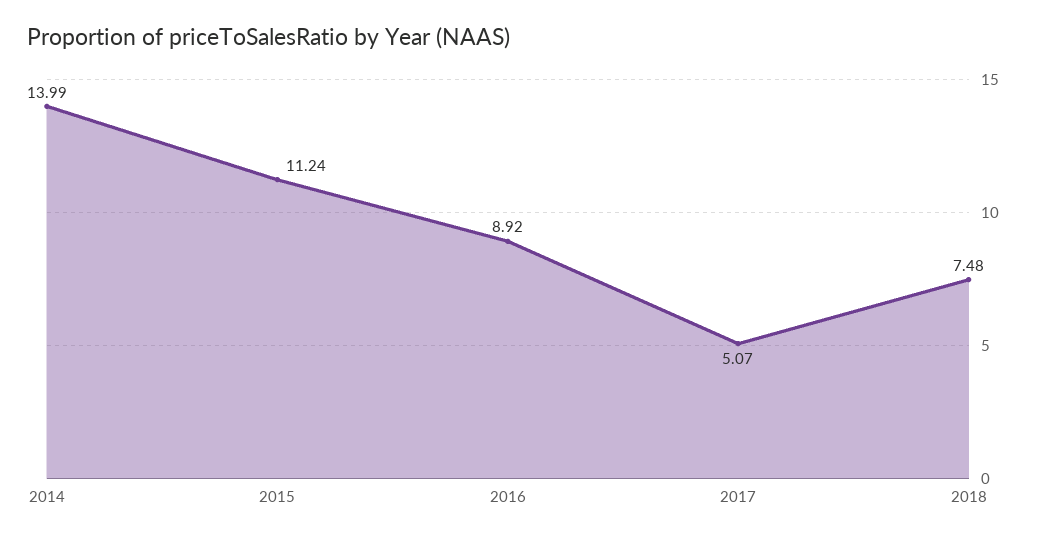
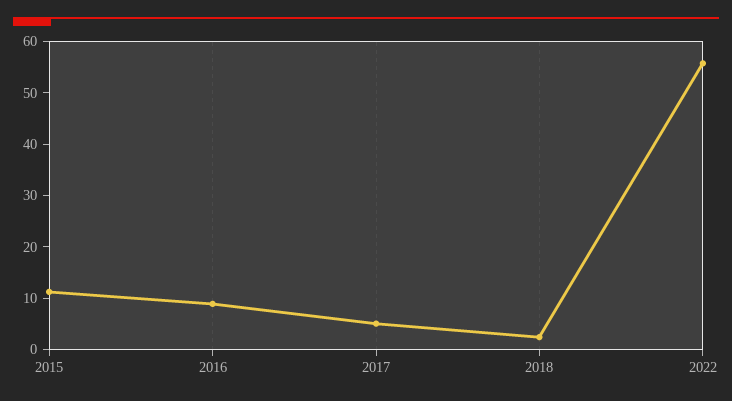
2014: 13.99 -> none
2018: 7.48 -> 2
2022: none -> 56

